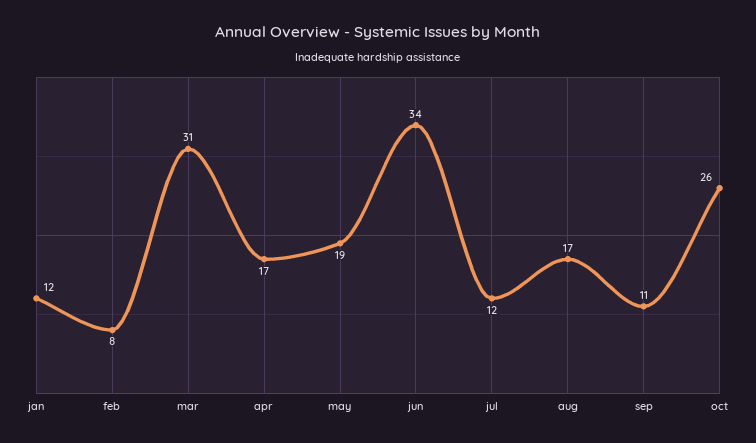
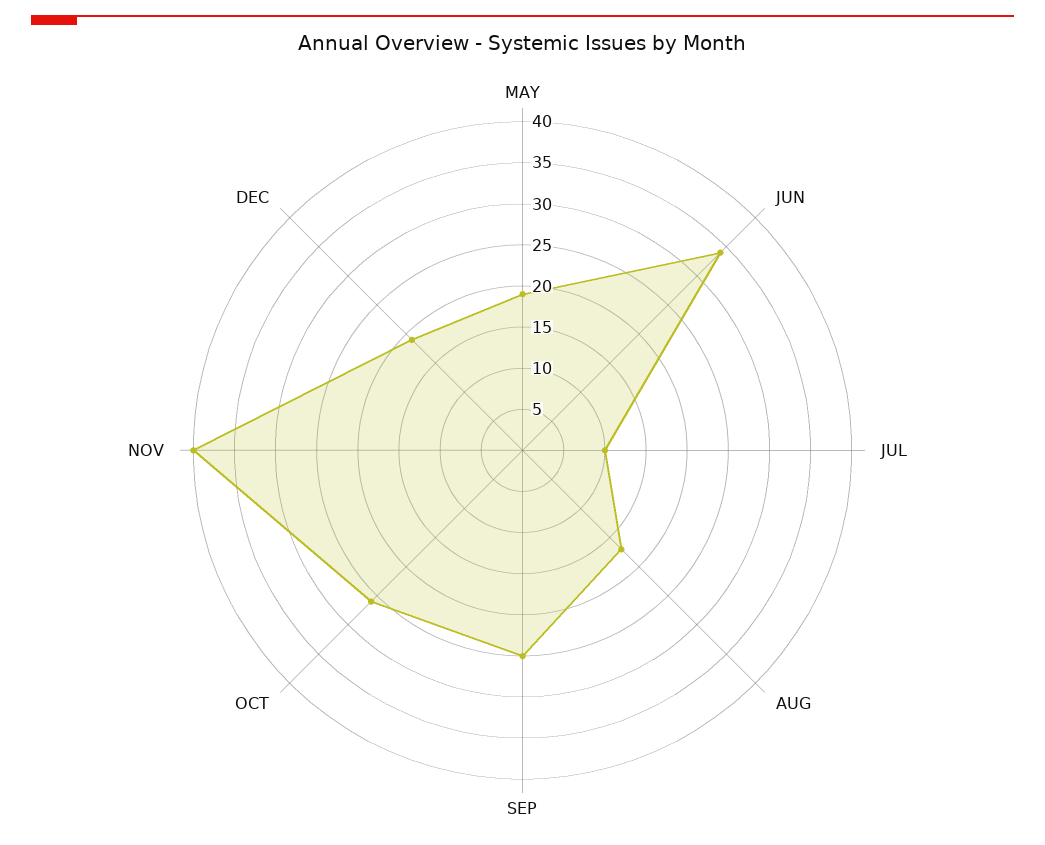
jan: 12 -> none
feb: 8 -> none
mar: 31 -> none
apr: 17 -> none
jul: 12 -> 10
sep: 11 -> 25
NOV: none -> 40
DEC: none -> 19

